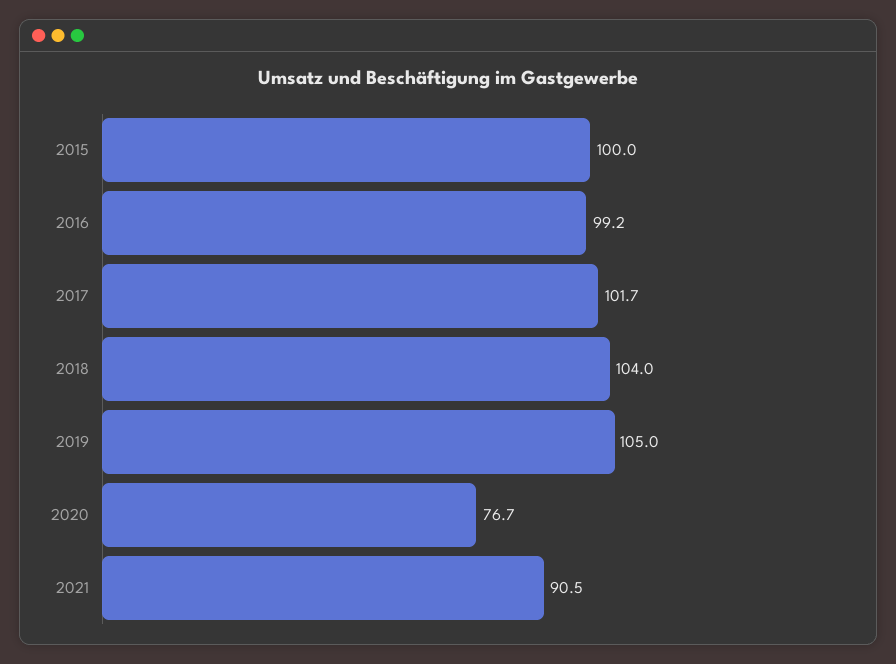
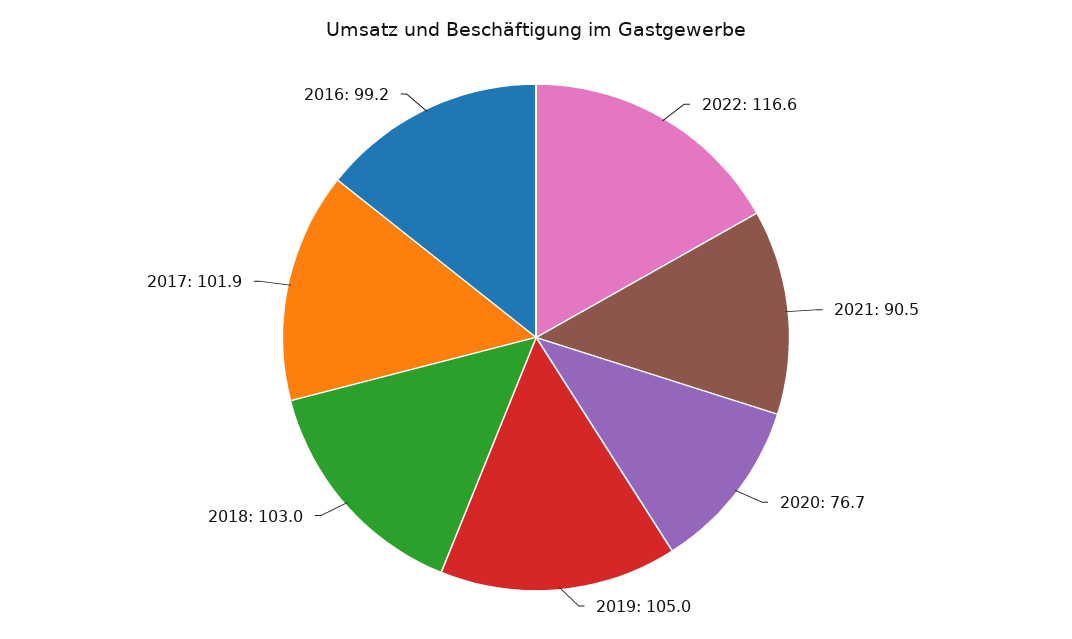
2015: 100 -> none
2017: 101.7 -> 101.9
2018: 104 -> 103
2022: none -> 116.6

